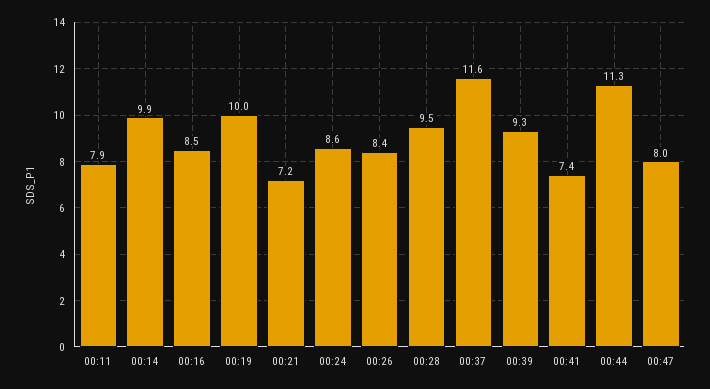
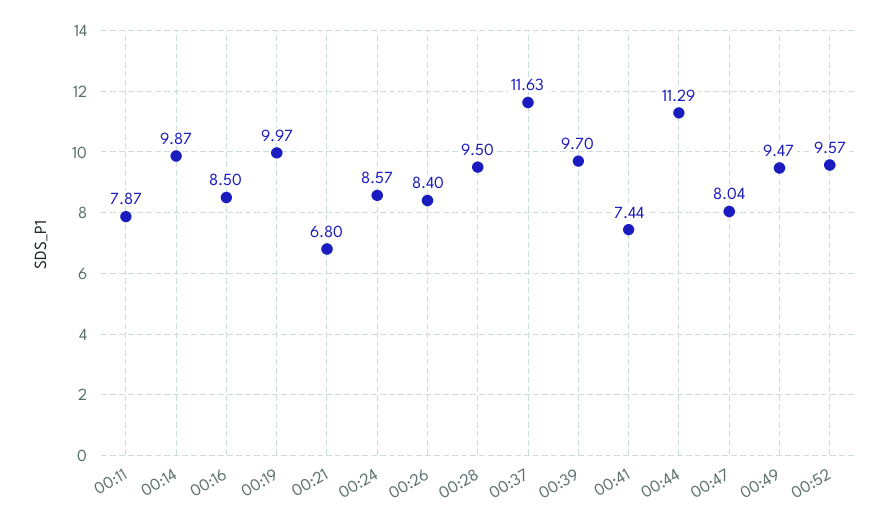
00:21: 7.2 -> 6.8
00:39: 9.3 -> 9.7
00:49: none -> 9.47
00:52: none -> 9.57

